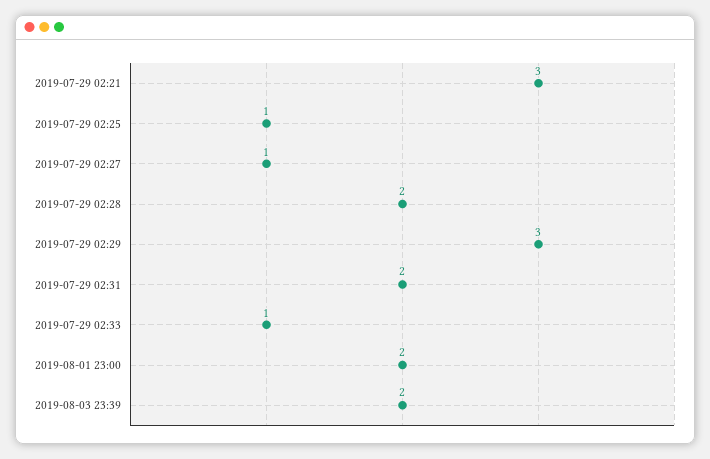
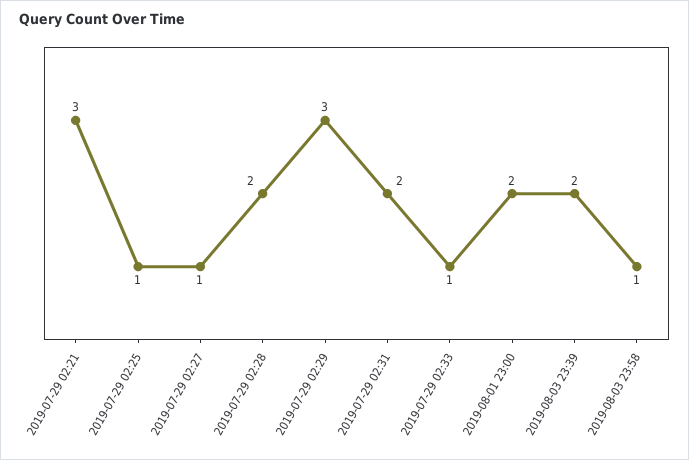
2019-08-03 23:58: none -> 1

